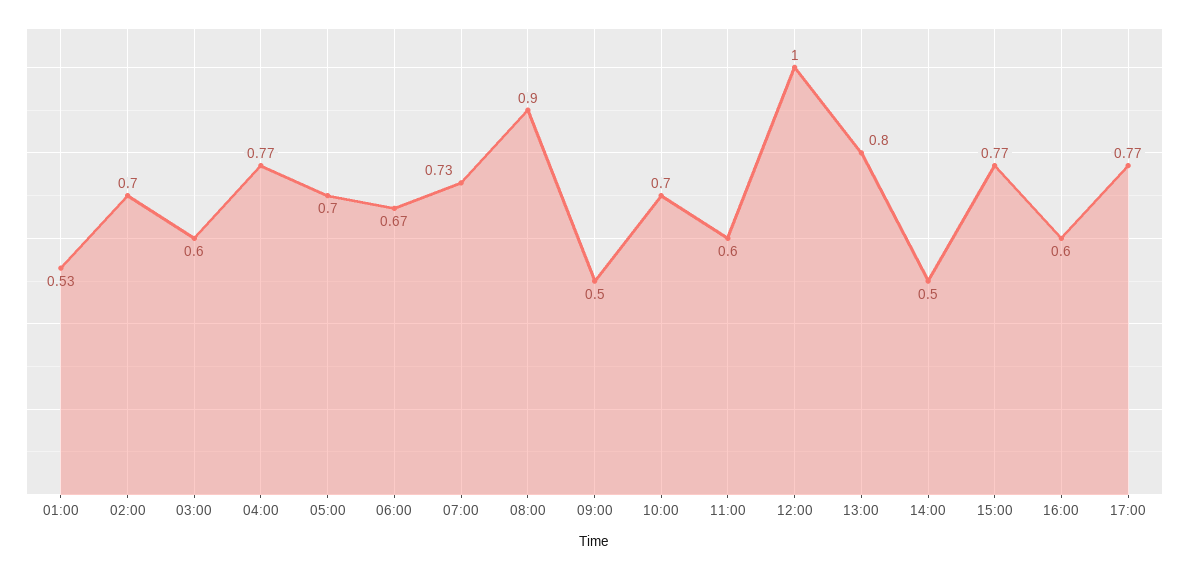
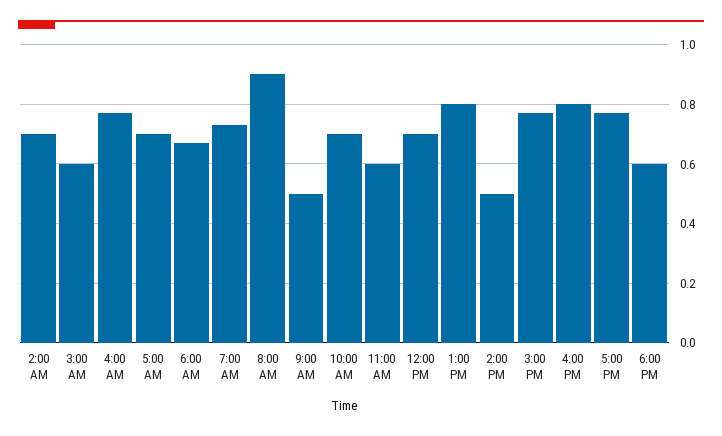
01:00: 0.53 -> none
12:00: 1 -> 0.7
16:00: 0.6 -> 0.8
6:00 PM: none -> 0.6

